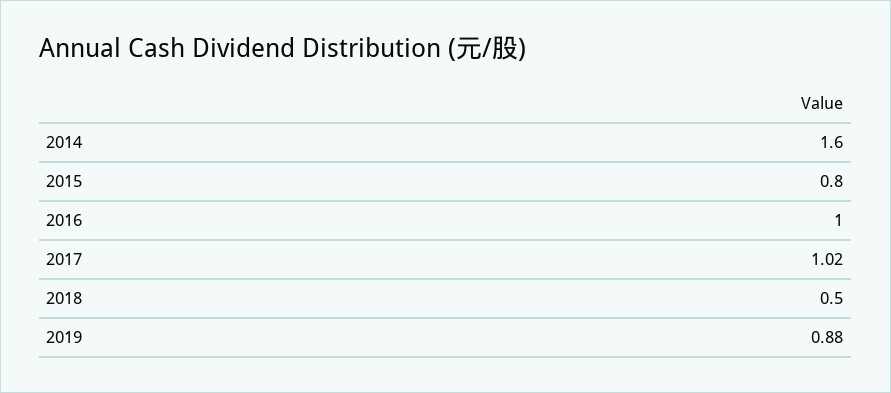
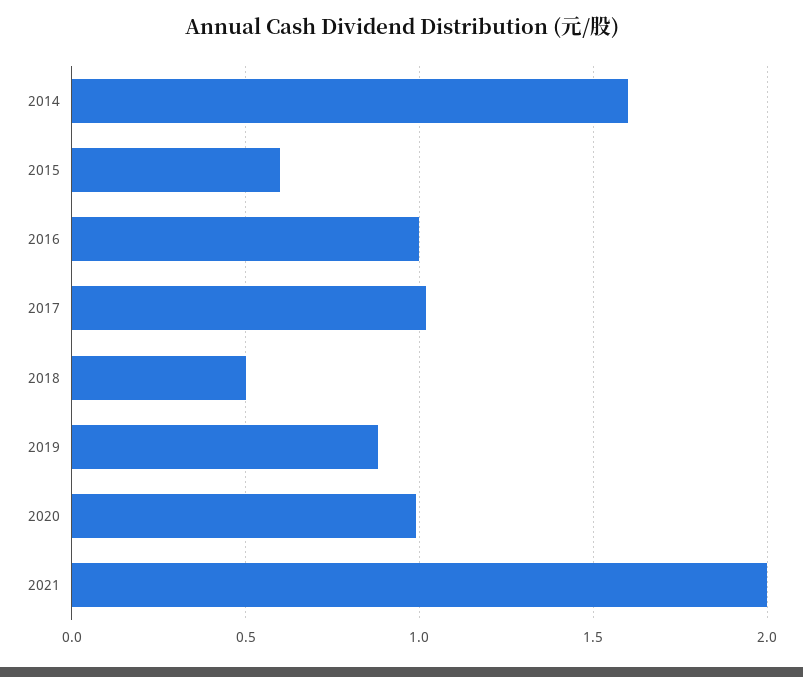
2015: 0.8 -> 0.6
2020: none -> 1
2021: none -> 2

